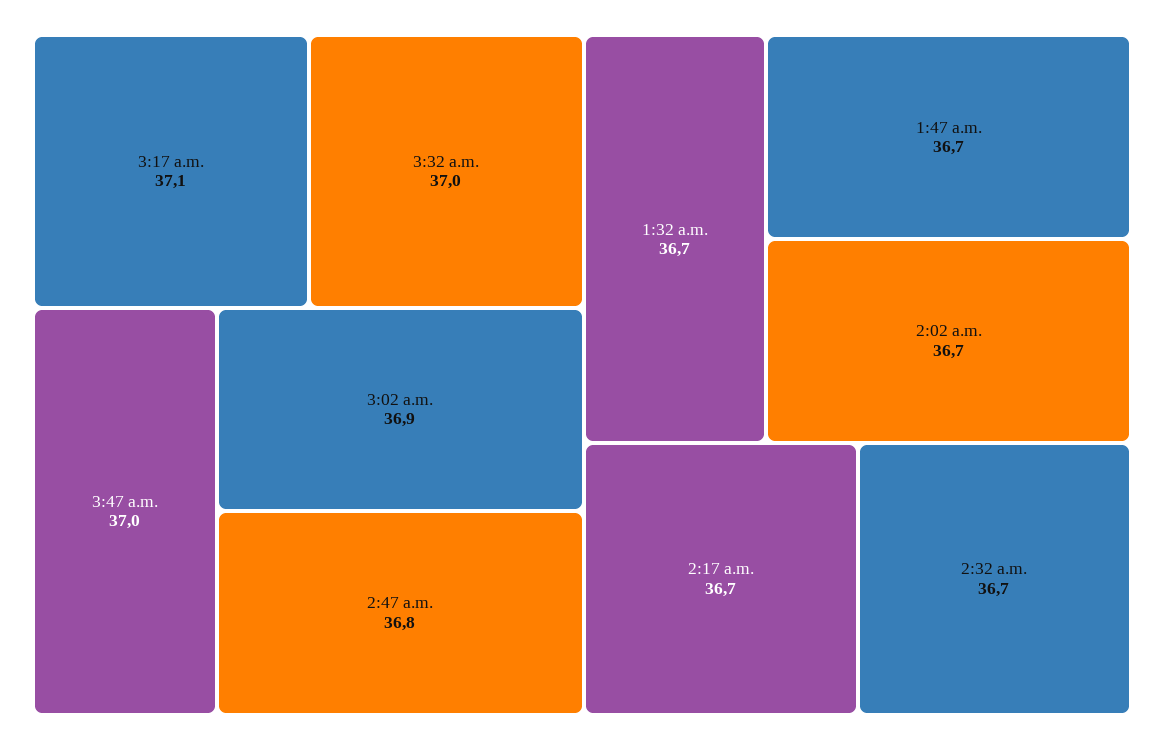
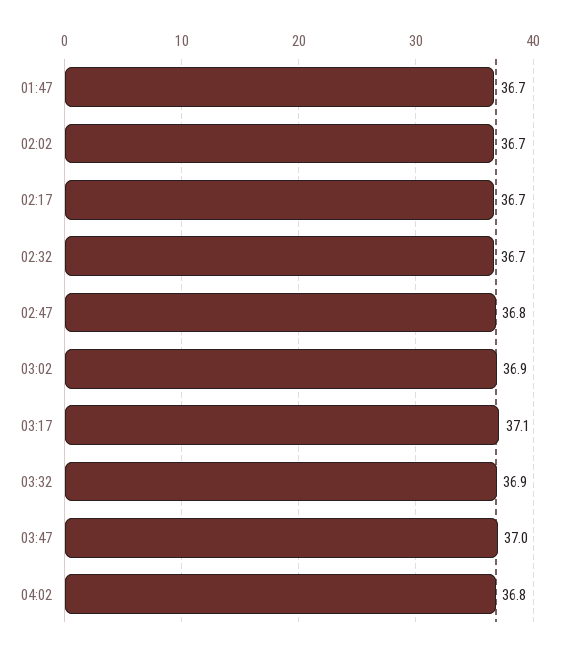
3:32 a.m.: 37 -> 36.9
1:32 a.m.: 36.7 -> none
04:02: none -> 36.8

